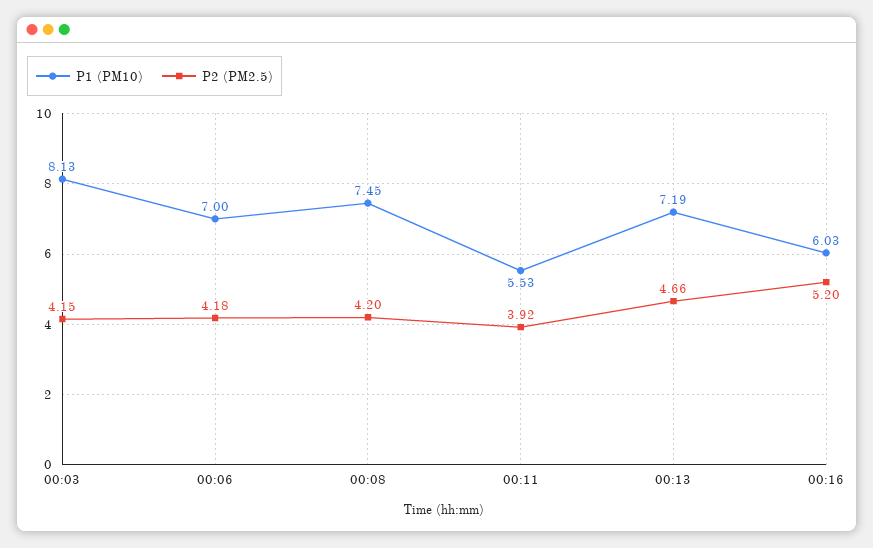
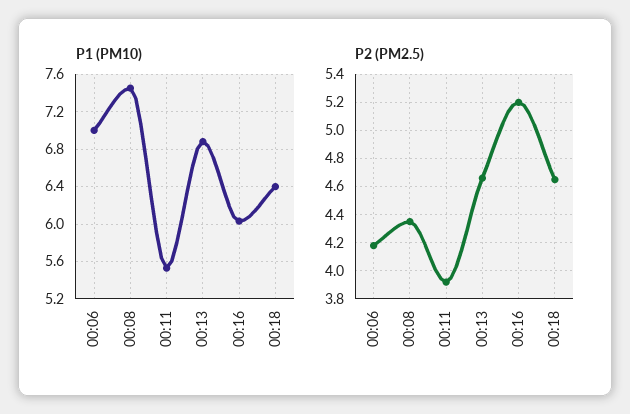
P1 (PM10), 00:03: 8.13 -> none
P2 (PM2.5), 00:03: 4.15 -> none
P2 (PM2.5), 00:08: 4.2 -> 4.35
P1 (PM10), 00:13: 7.19 -> 6.9
P1 (PM10), 00:18: none -> 6.4
P2 (PM2.5), 00:18: none -> 4.65

